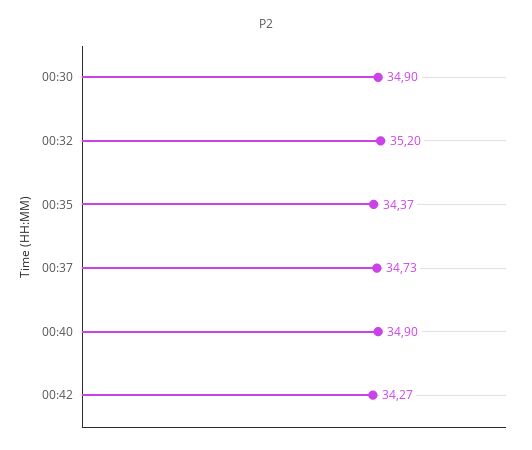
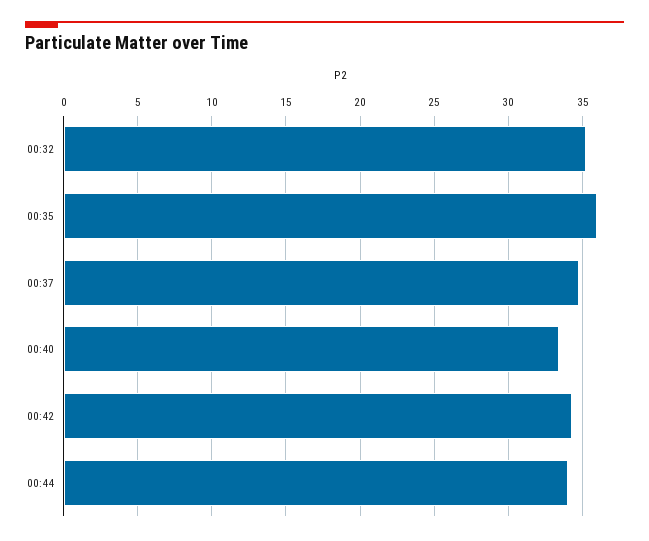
00:30: 34.9 -> none
00:35: 34.37 -> 36
00:40: 34.9 -> 33.5
00:44: none -> 34

